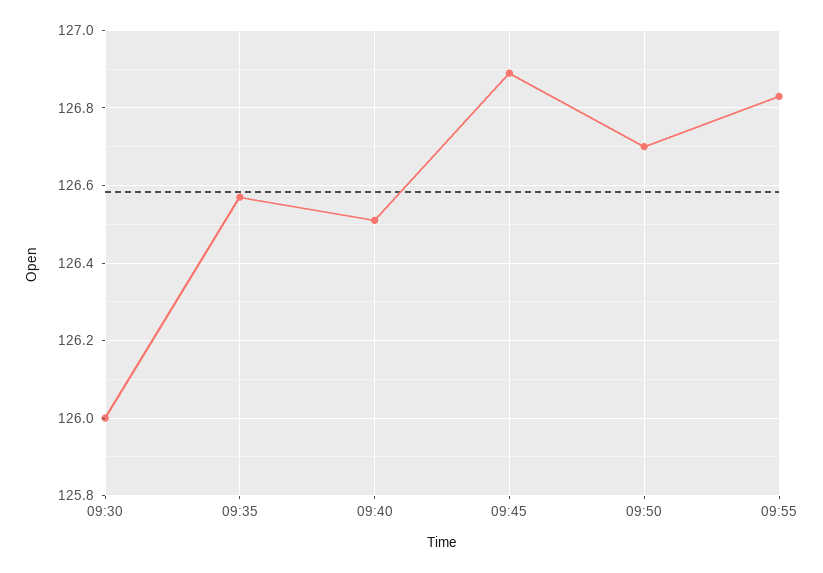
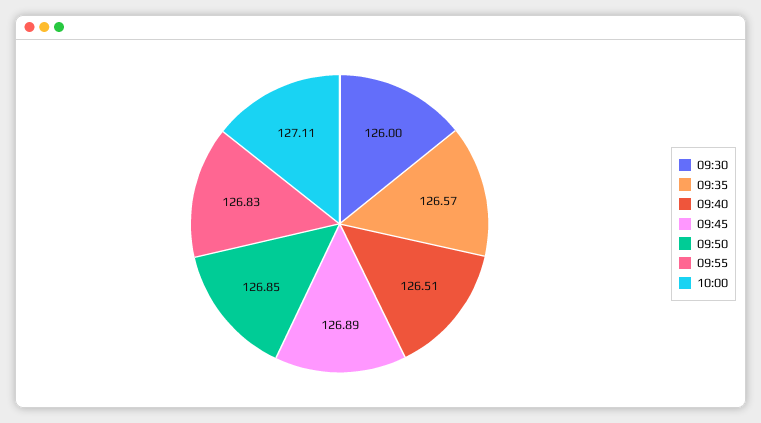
09:50: 126.7 -> 126.85
10:00: none -> 127.11

